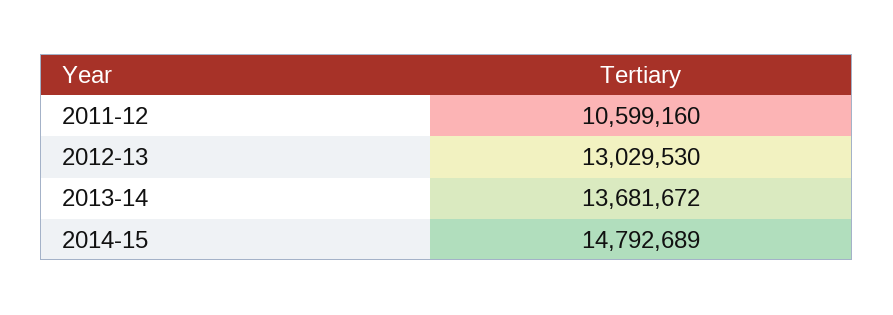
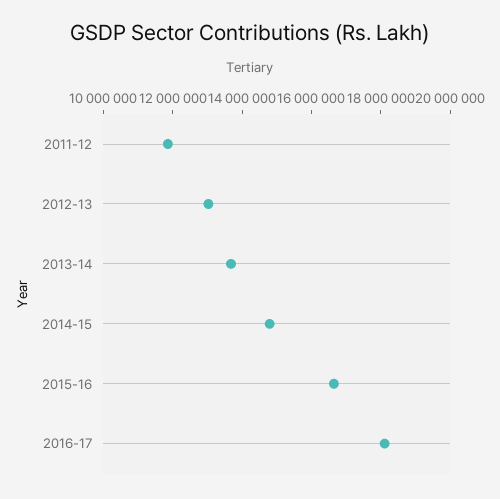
2011-12: 10599160 -> 12000000
2015-16: none -> 16500000
2016-17: none -> 18000000

